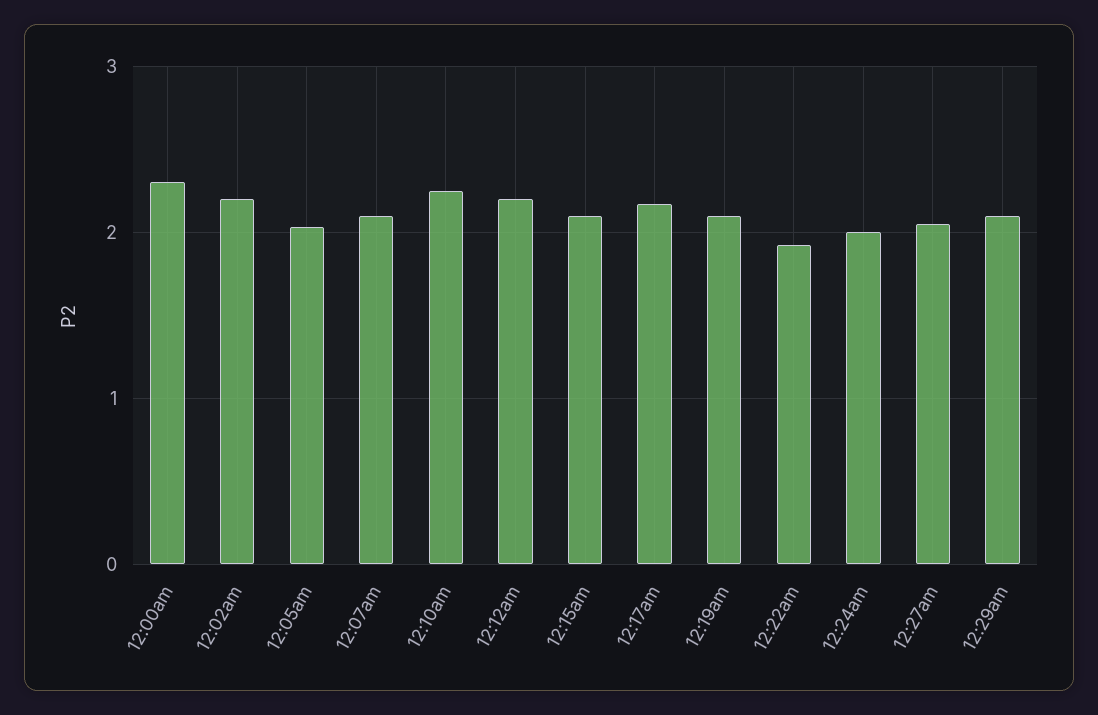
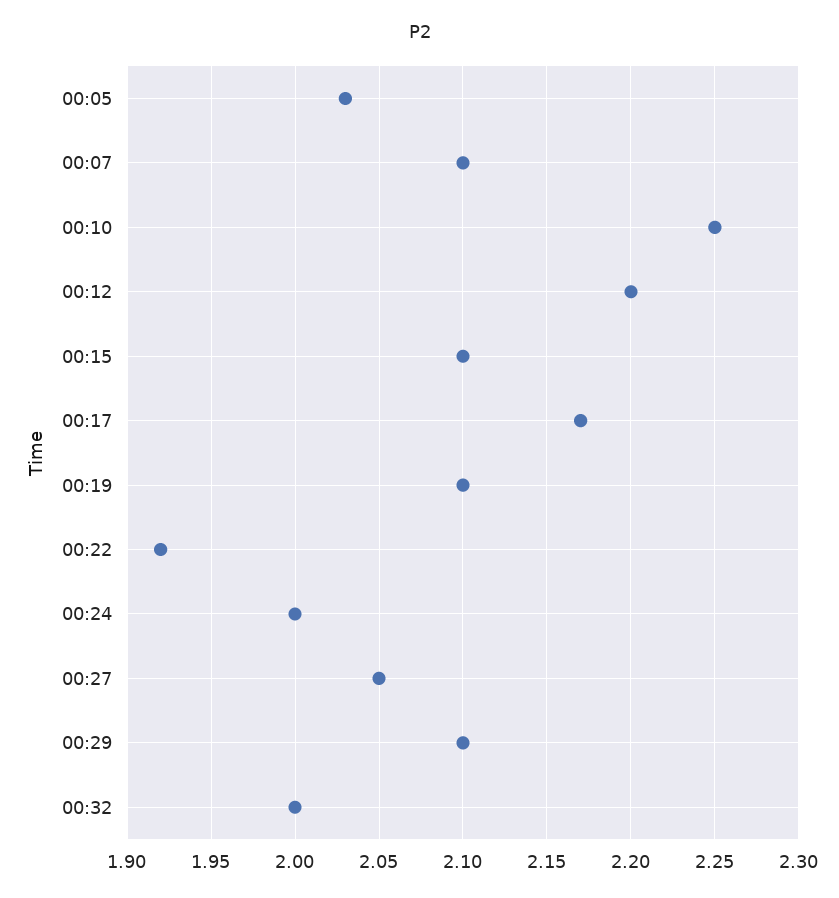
12:00am: 2.3 -> none
12:02am: 2.2 -> none
00:32: none -> 2

